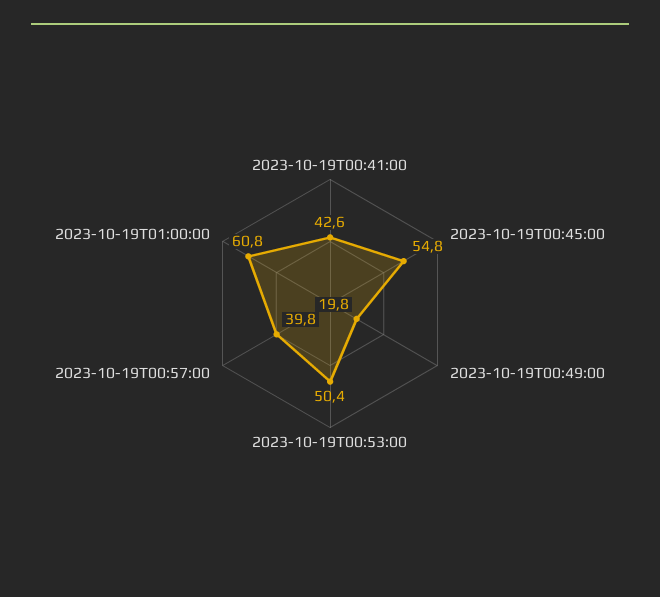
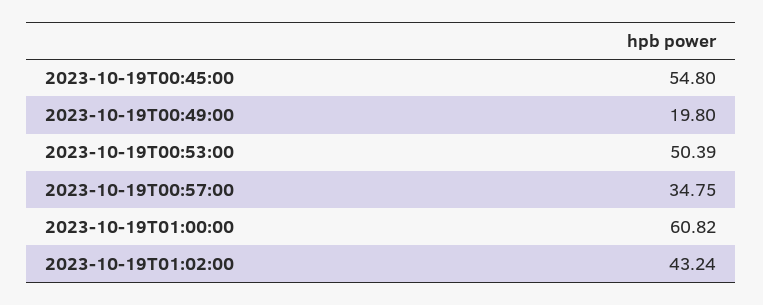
2023-10-19T00:41:00: 42.6 -> none
2023-10-19T00:57:00: 39.8 -> 34.75
2023-10-19T01:02:00: none -> 43.24

